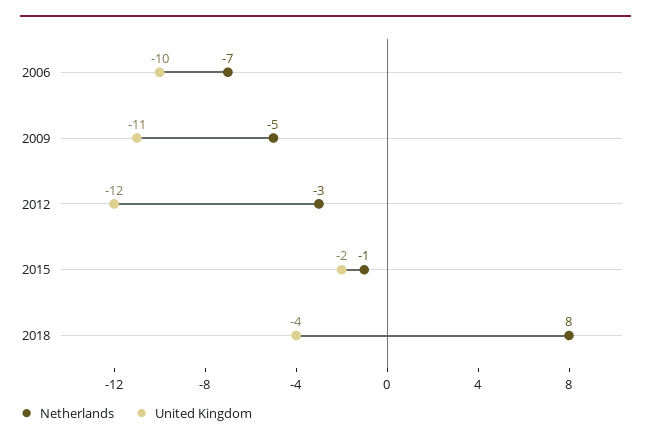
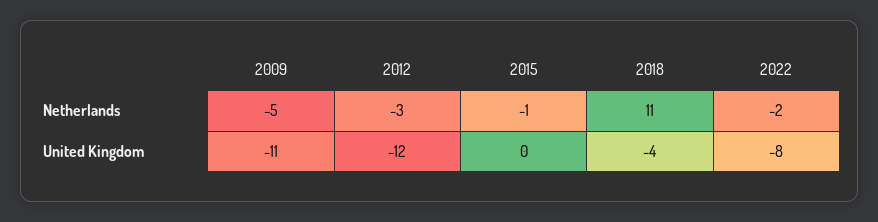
Netherlands, 2006: -7 -> none
United Kingdom, 2006: -10 -> none
United Kingdom, 2015: -2 -> 0
Netherlands, 2018: 8 -> 11
Netherlands, 2022: none -> -2
United Kingdom, 2022: none -> -8

